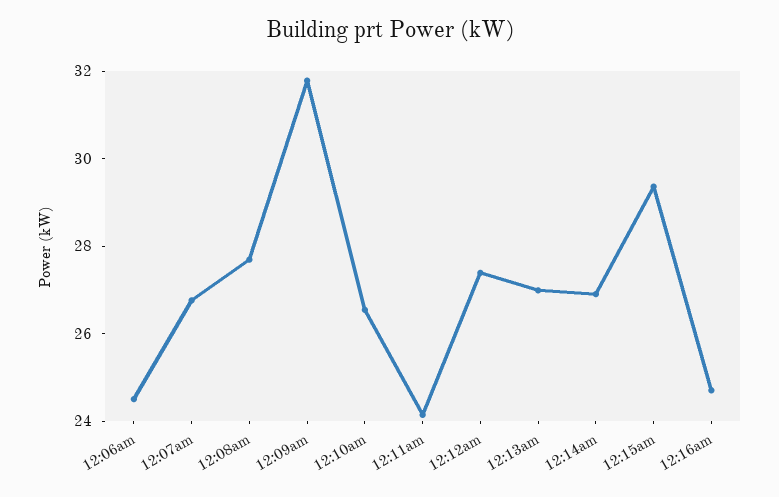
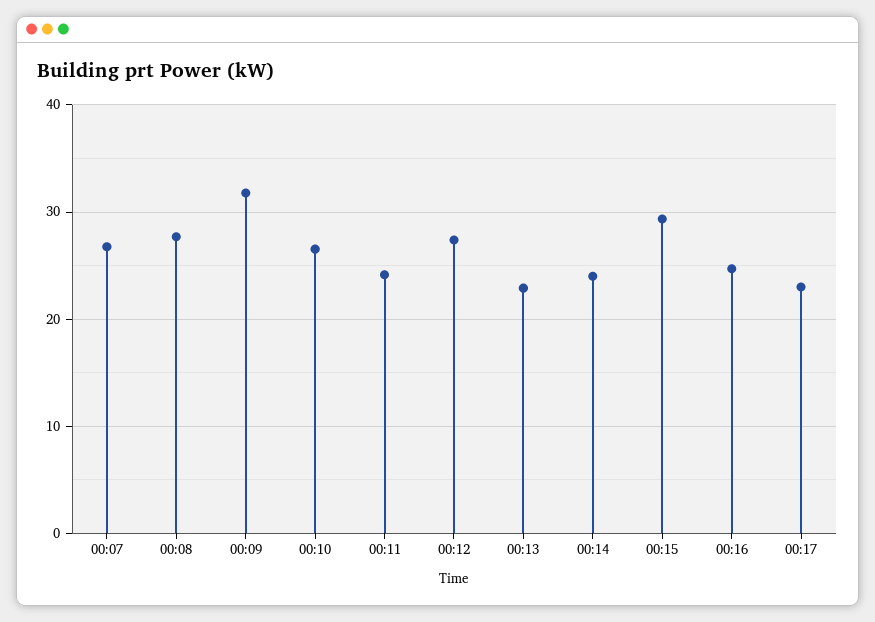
12:06am: 24.5 -> none
12:13am: 27 -> 23
12:14am: 27 -> 24
00:17: none -> 23

